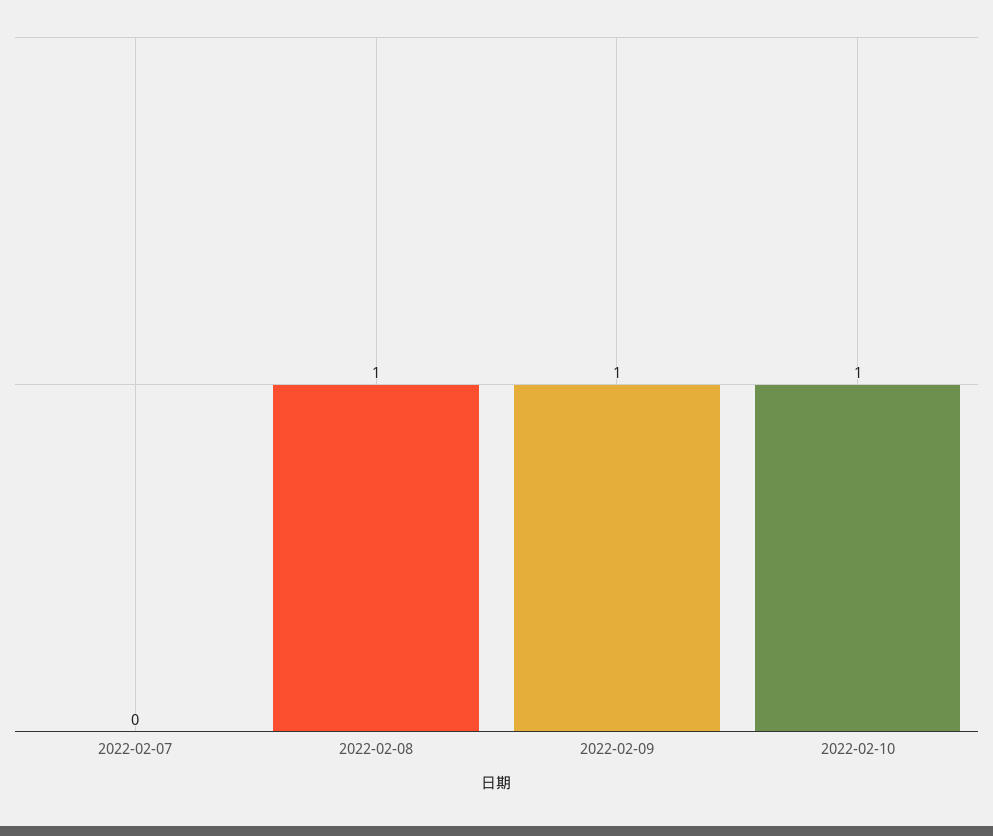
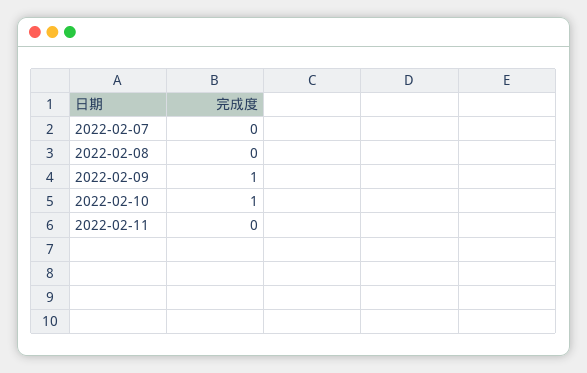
2022-02-08: 1 -> 0
2022-02-11: none -> 0

